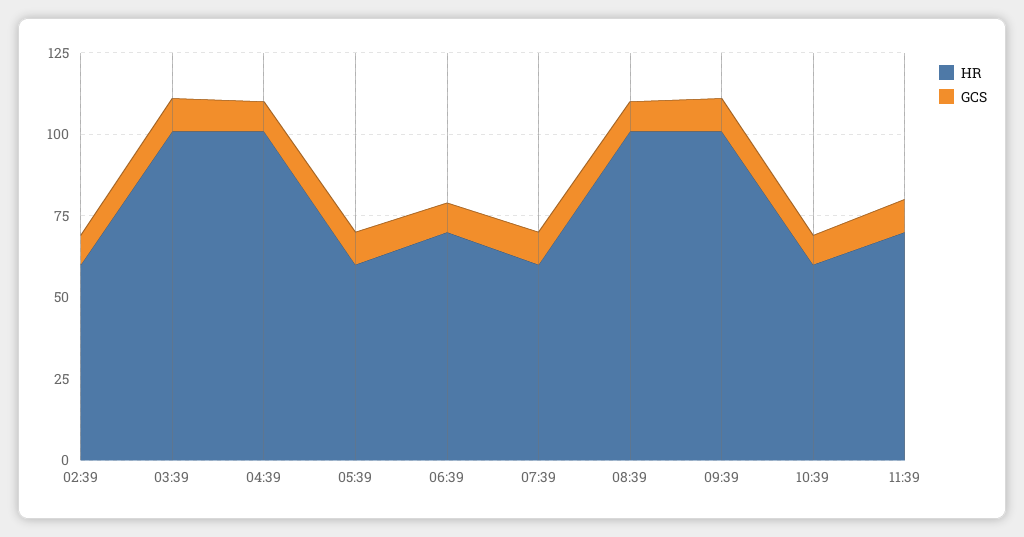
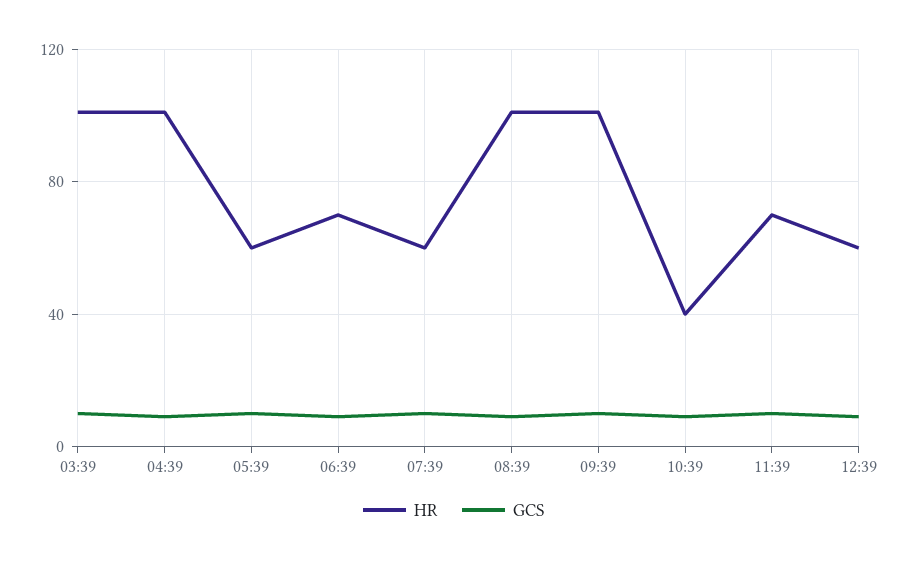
HR, 02:39: 60 -> none
GCS, 02:39: 10 -> none
HR, 10:39: 60 -> 40
HR, 12:39: none -> 60
GCS, 12:39: none -> 10

